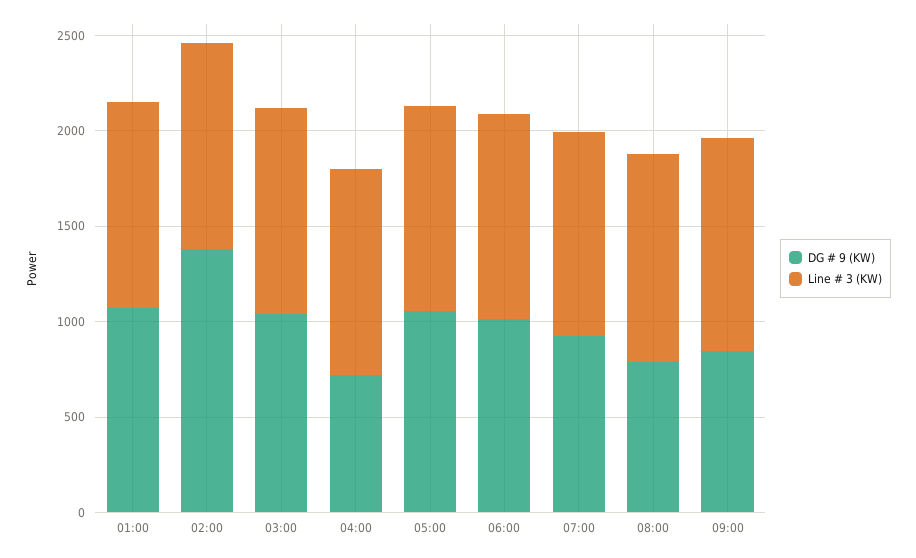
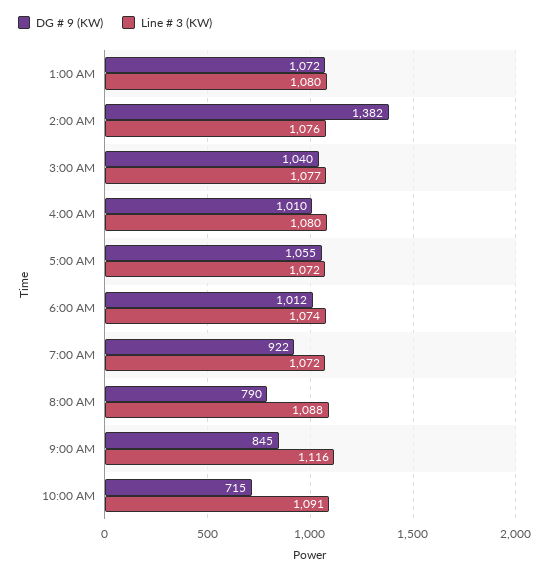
DG # 9 (KW), 04:00: 700 -> 1010
DG # 9 (KW), 10:00 AM: none -> 715
Line # 3 (KW), 10:00 AM: none -> 1091

